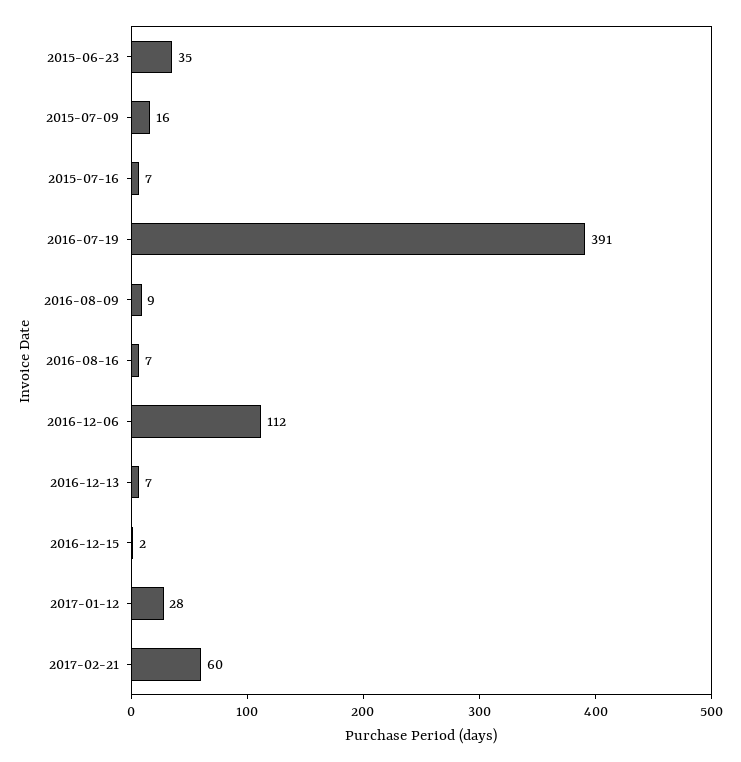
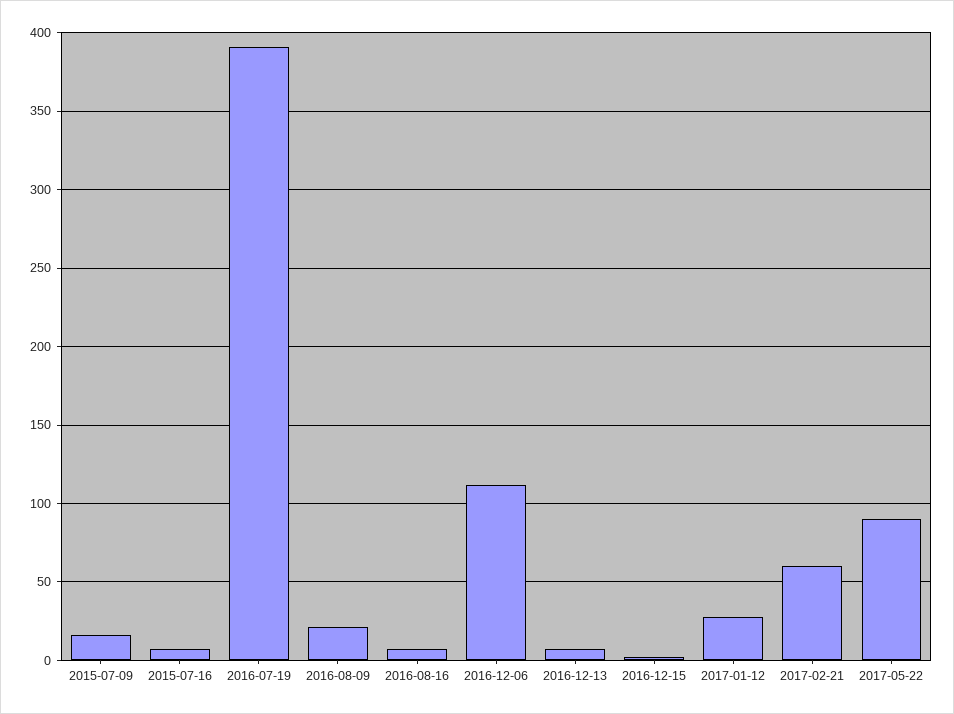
2015-06-23: 35 -> none
2016-08-09: 9 -> 20
2017-05-22: none -> 90

